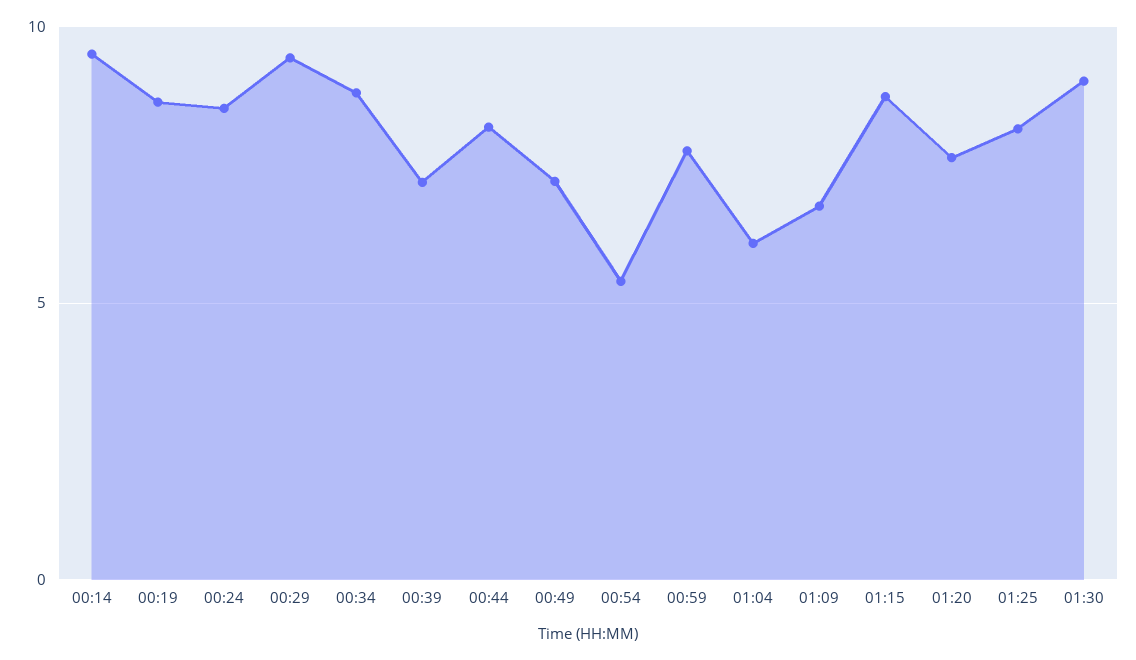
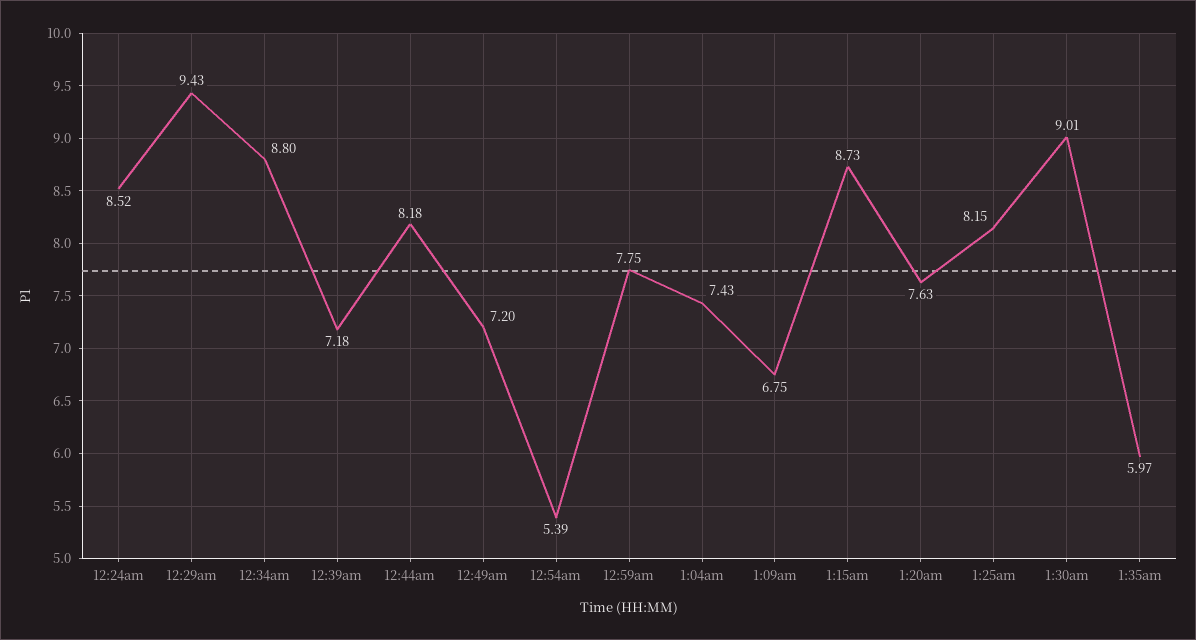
00:14: 9.5 -> none
00:19: 8.5 -> none
01:04: 6 -> 7.43
1:35am: none -> 5.97

